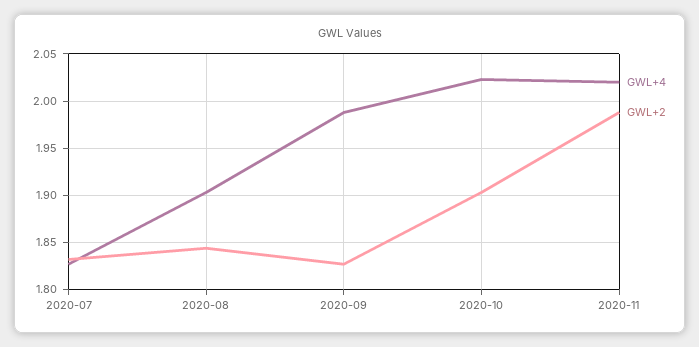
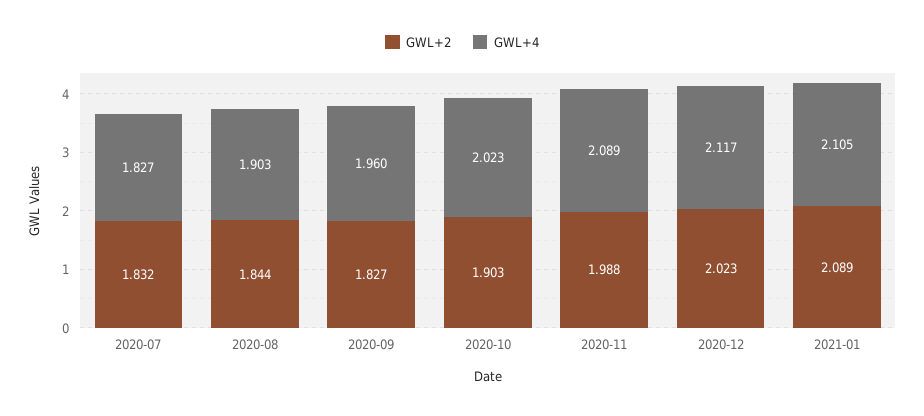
GWL+4, 2020-09: 1.99 -> 1.96
GWL+4, 2020-11: 2.02 -> 2.089
GWL+2, 2020-12: none -> 2.023
GWL+4, 2020-12: none -> 2.117
GWL+2, 2021-01: none -> 2.089
GWL+4, 2021-01: none -> 2.105

